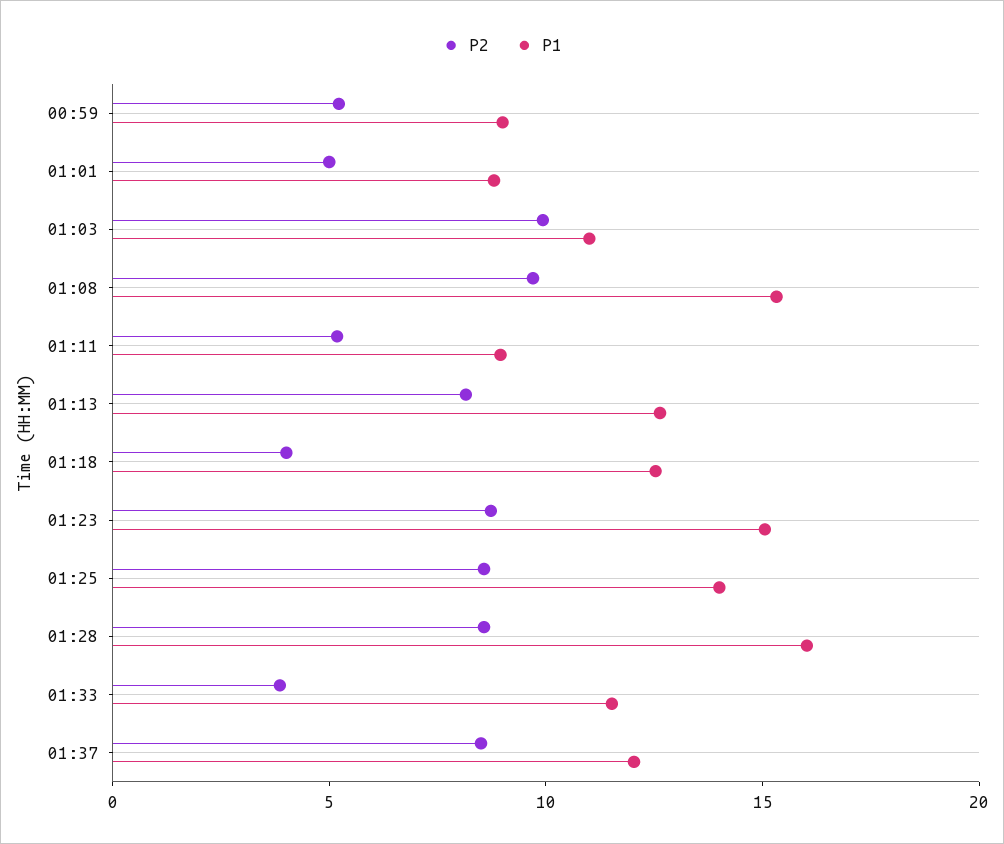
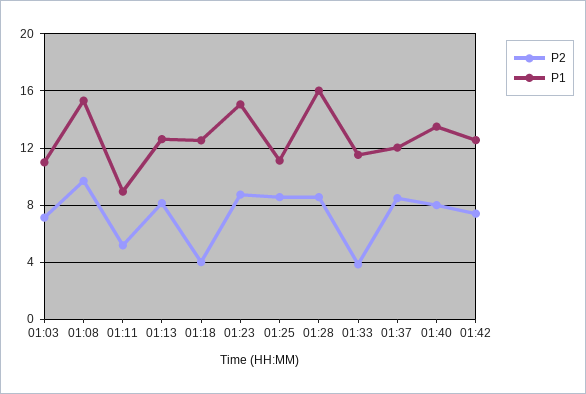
P2, 00:59: 5 -> none
P1, 00:59: 9 -> none
P2, 01:01: 5 -> none
P1, 01:01: 9 -> none
P2, 01:03: 10 -> 7
P1, 01:25: 14 -> 11
P2, 01:40: none -> 8
P1, 01:40: none -> 13.5
P2, 01:42: none -> 7.5
P1, 01:42: none -> 12.5

